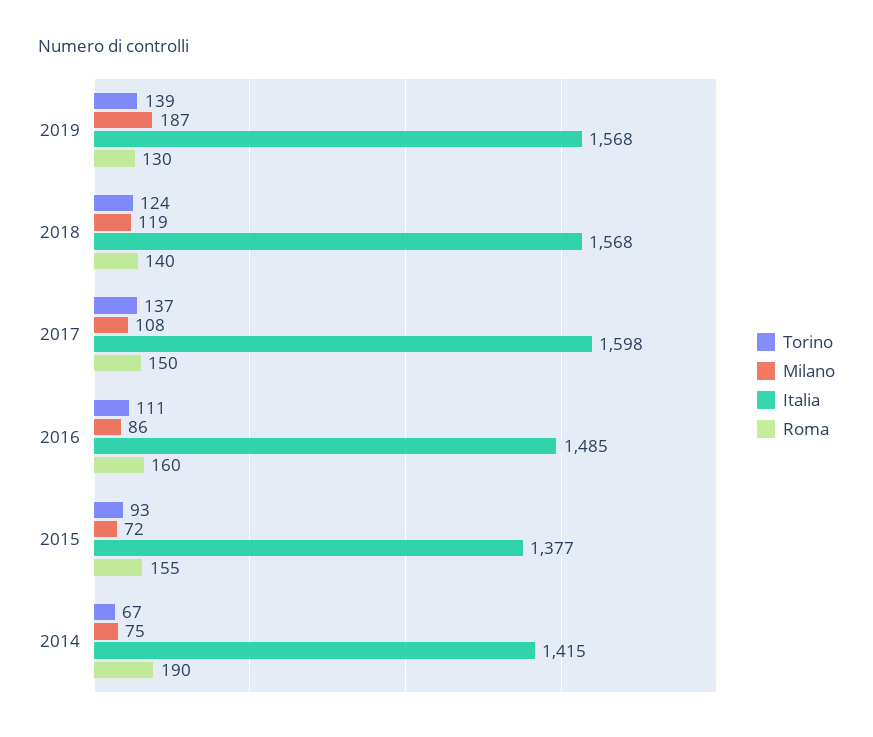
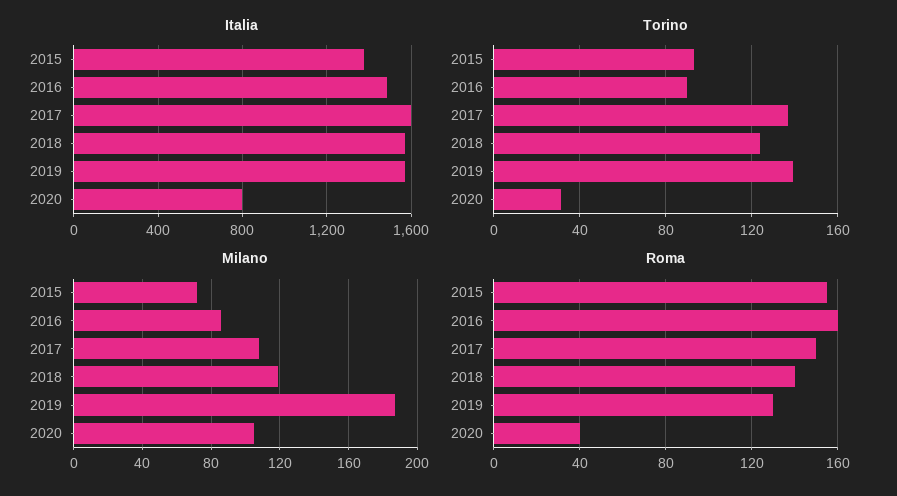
Torino, 2016: 111 -> 90
Torino, 2014: 67 -> none
Milano, 2014: 75 -> none
Italia, 2014: 1415 -> none
Roma, 2014: 190 -> none
Italia, 2020: none -> 800
Torino, 2020: none -> 30
Milano, 2020: none -> 105
Roma, 2020: none -> 40

